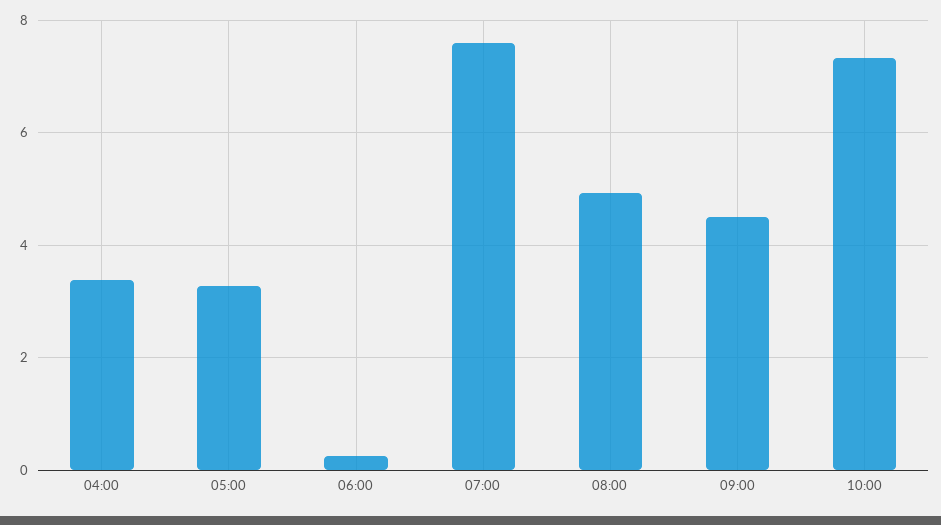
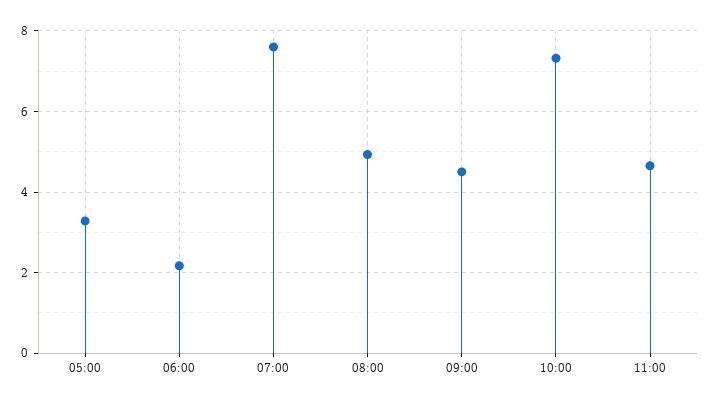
04:00: 3.4 -> none
06:00: 0.2 -> 2.2
11:00: none -> 4.6

